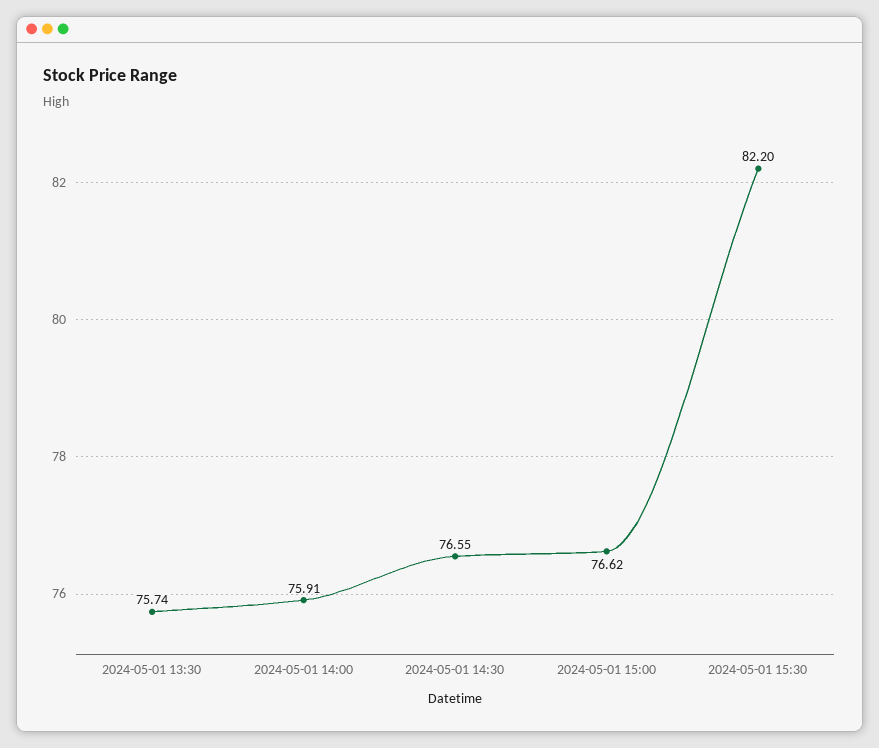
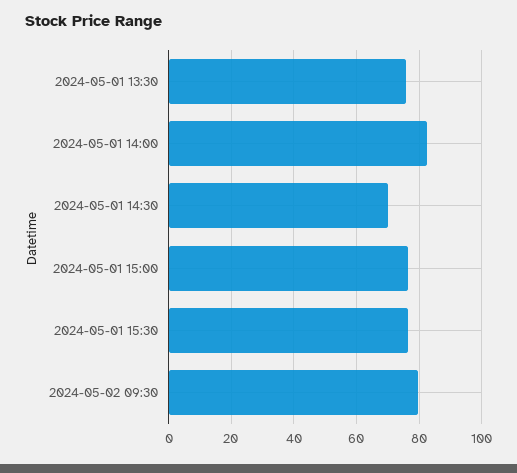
2024-05-01 14:00: 75.91 -> 82
2024-05-01 14:30: 76.55 -> 70
2024-05-01 15:30: 82.2 -> 76
2024-05-02 09:30: none -> 80

